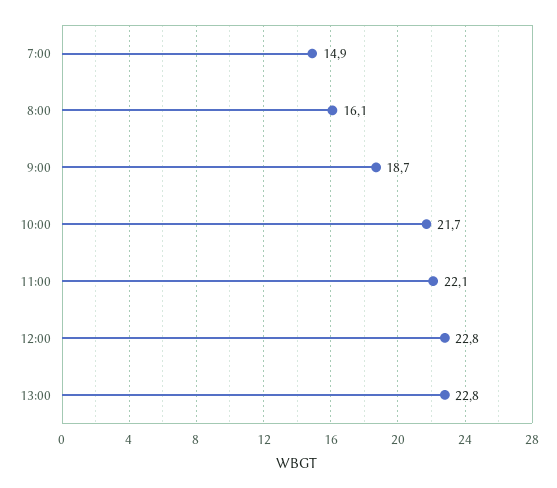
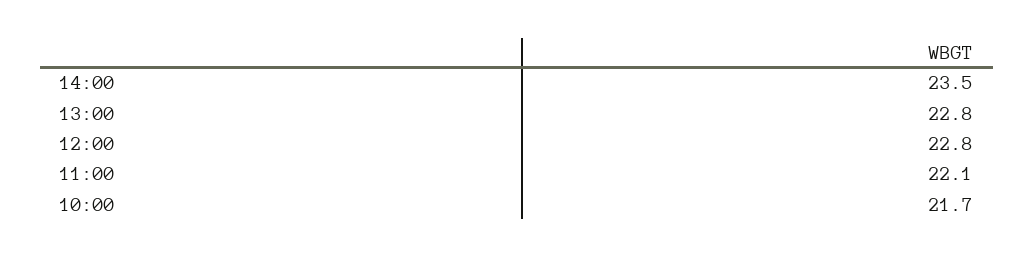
7:00: 14.9 -> none
8:00: 16.1 -> none
9:00: 18.7 -> none
14:00: none -> 23.5

